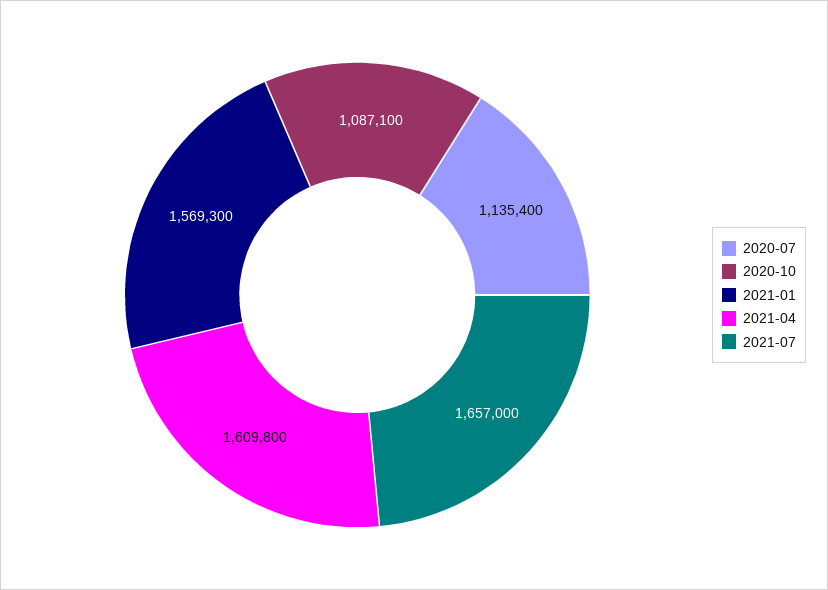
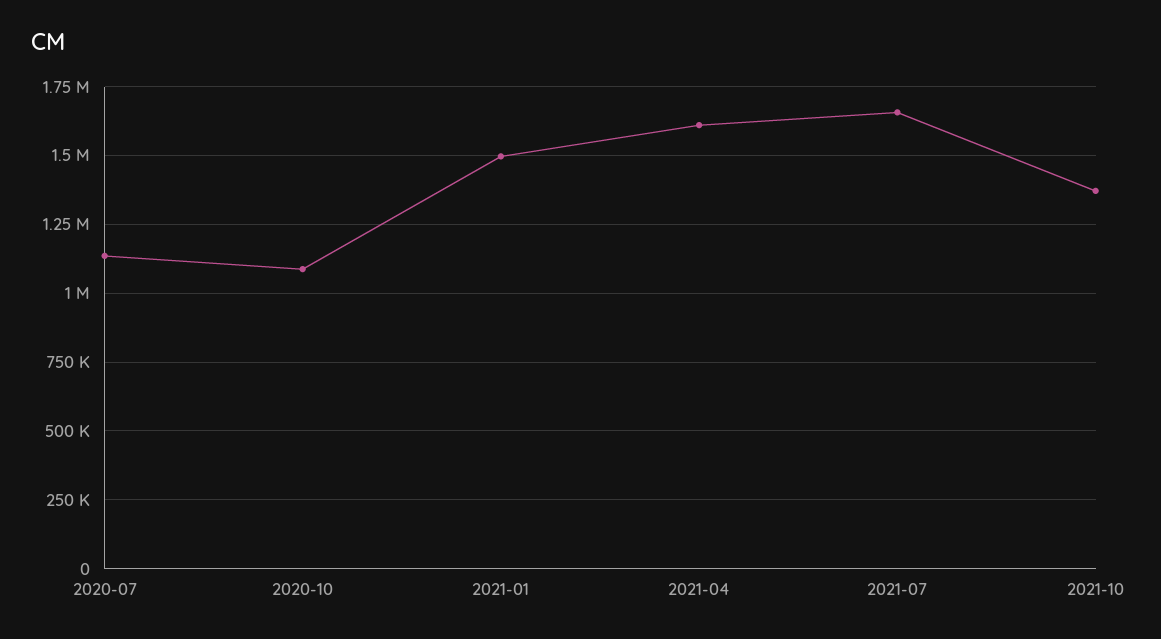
2021-01: 1569300 -> 1500000
2021-10: none -> 1375000

